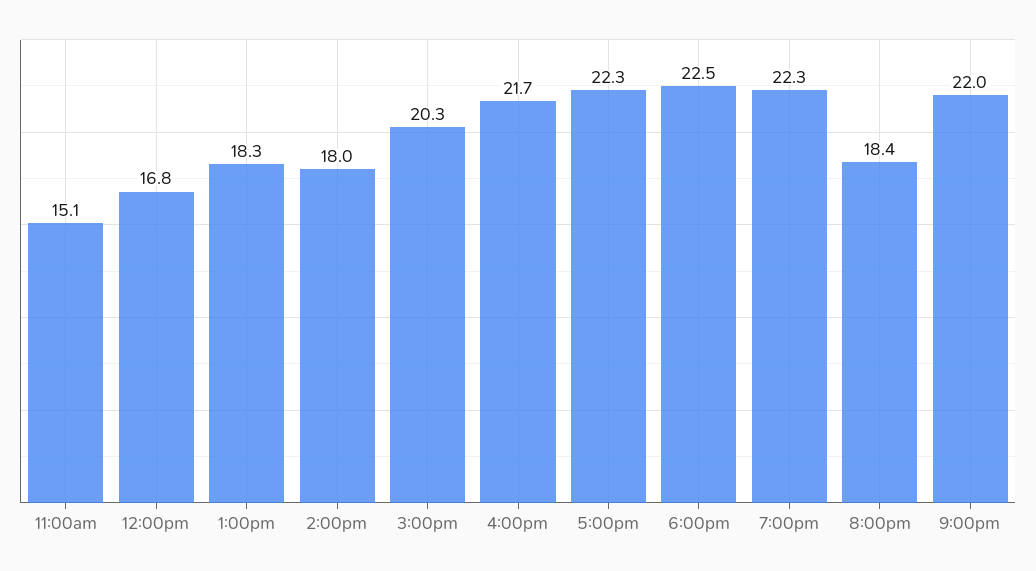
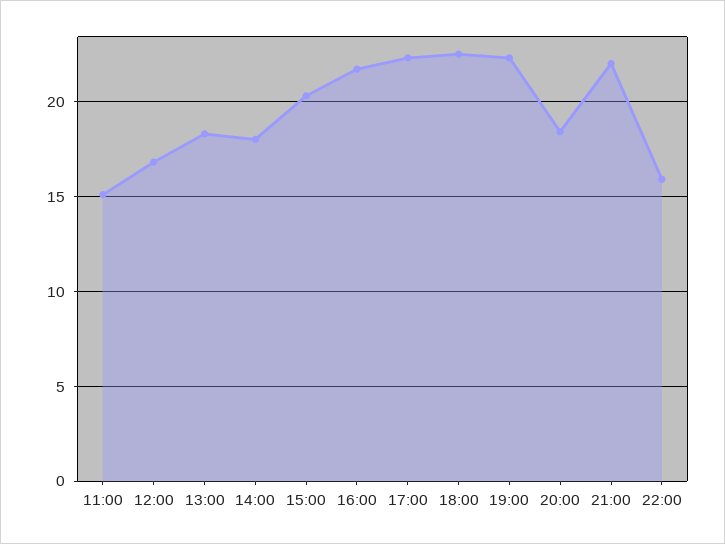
22:00: none -> 16

